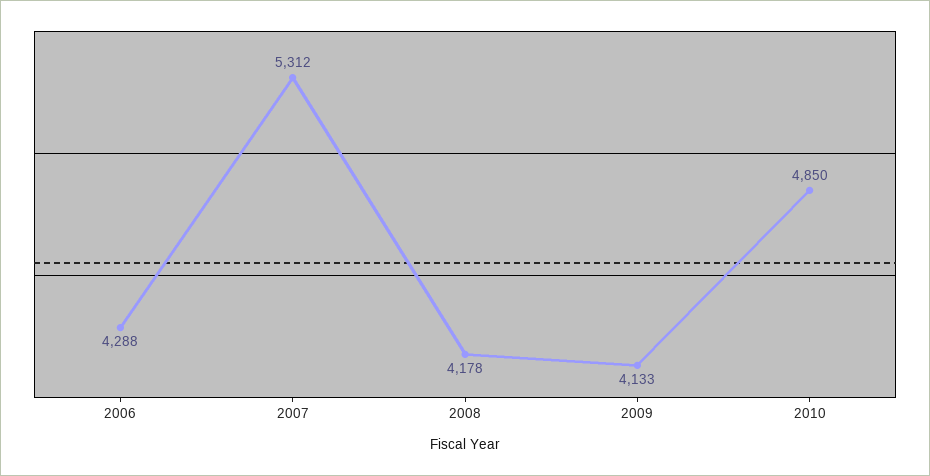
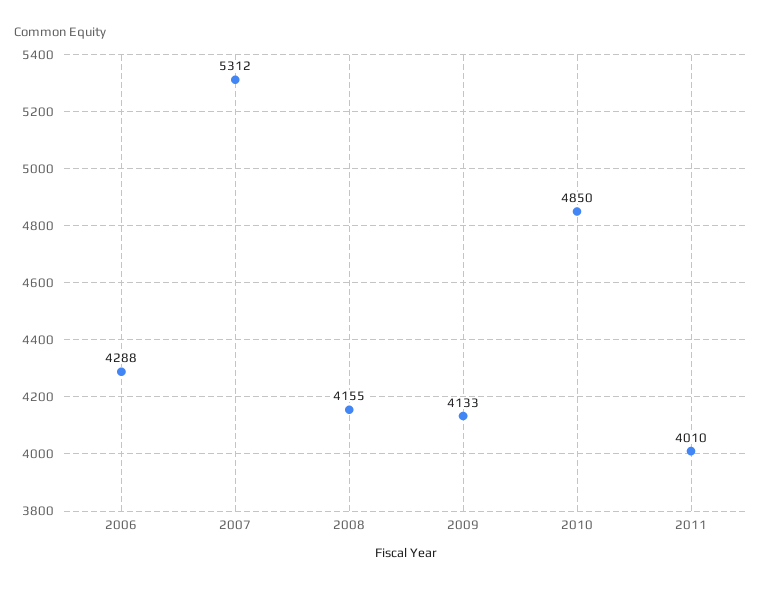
2008: 4178 -> 4155
2011: none -> 4010

